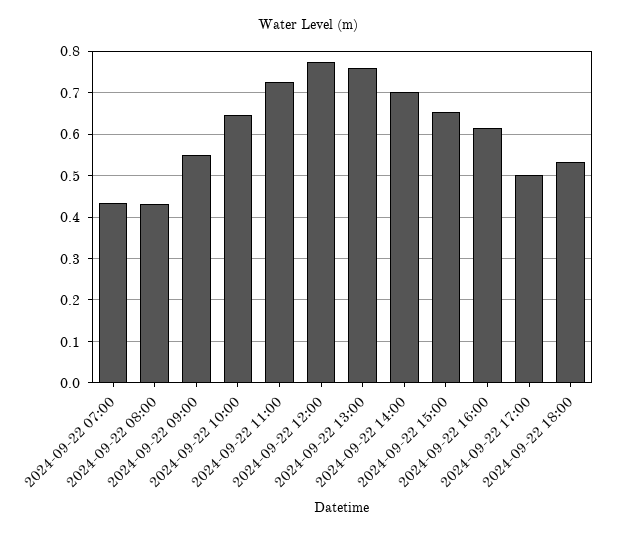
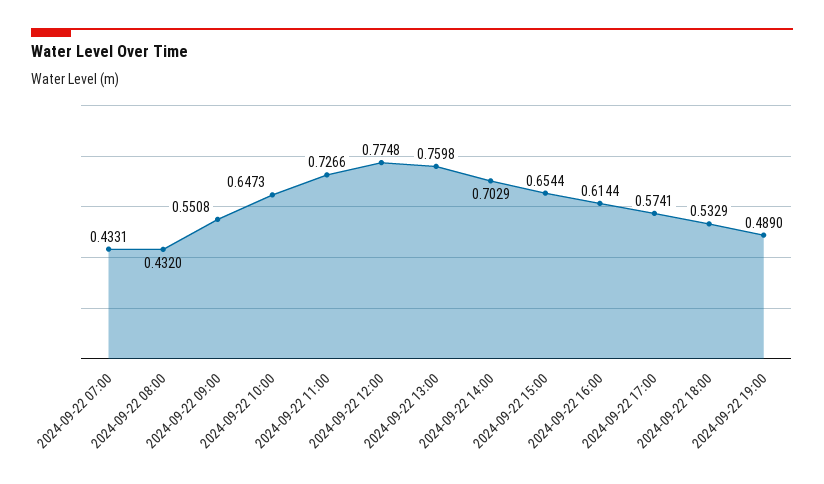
2024-09-22 17:00: 0.5 -> 0.5741
2024-09-22 19:00: none -> 0.489

